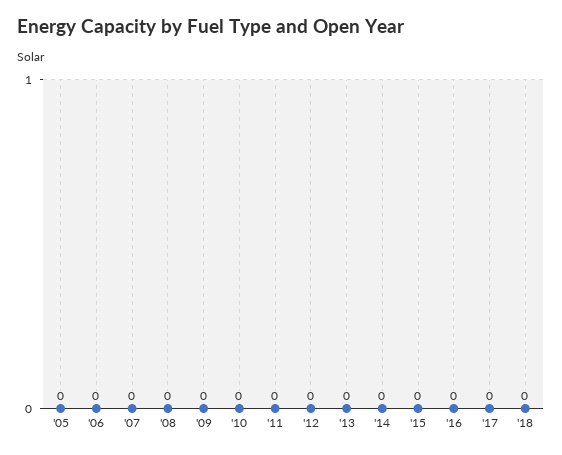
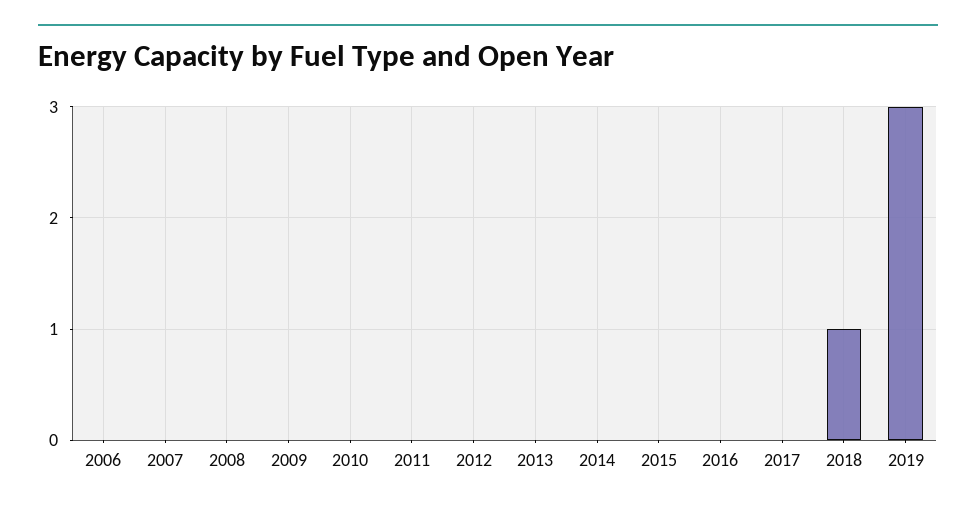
'05: 0 -> none
'18: 0 -> 1
2019: none -> 3

